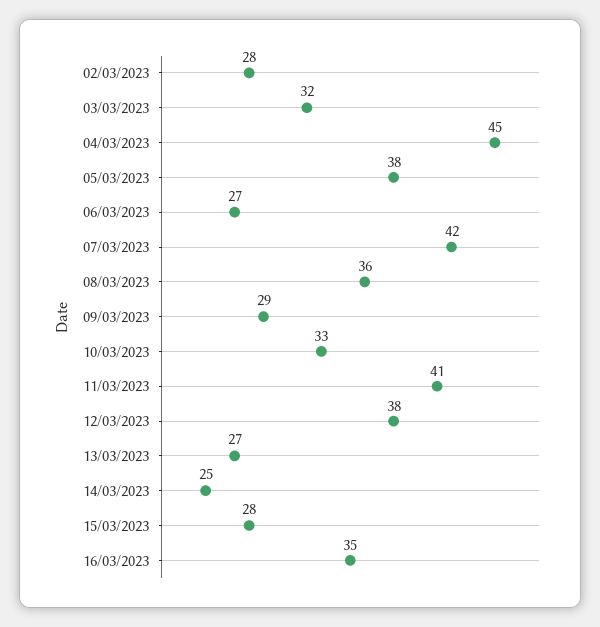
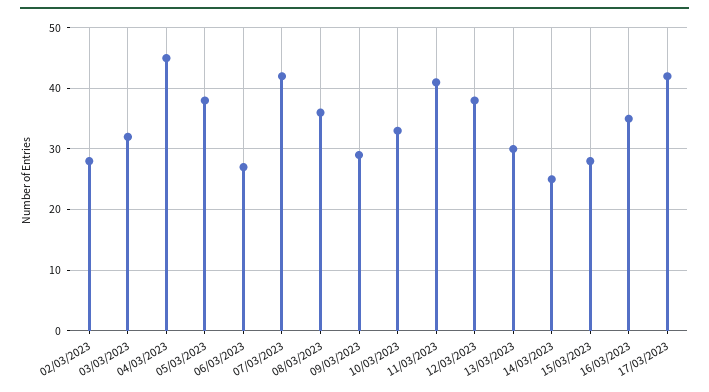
13/03/2023: 27 -> 30
17/03/2023: none -> 42

